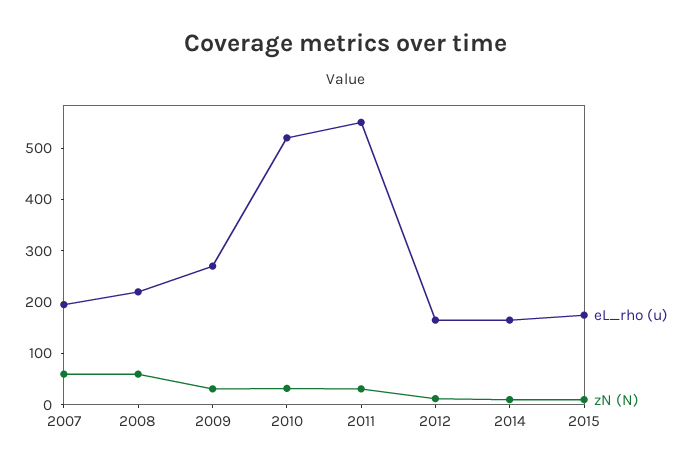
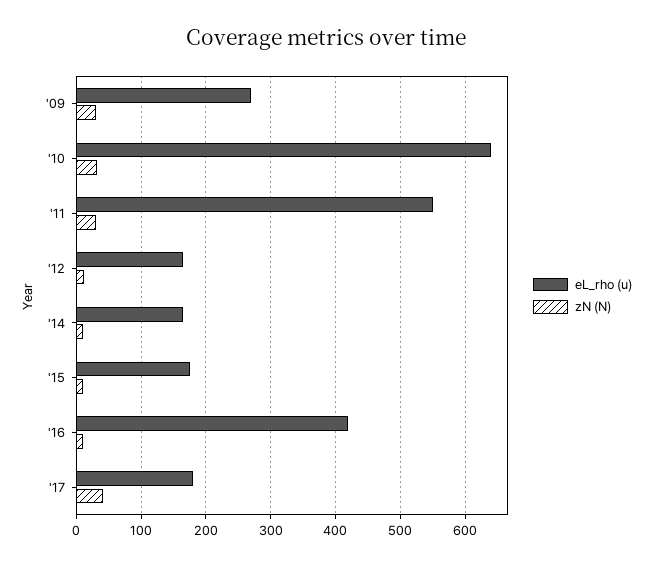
eL_rho (u), 2007: 200 -> none
zN (N), 2007: 60 -> none
eL_rho (u), 2008: 220 -> none
zN (N), 2008: 60 -> none
eL_rho (u), 2010: 520 -> 640
eL_rho (u), '16: none -> 420
zN (N), '16: none -> 10
eL_rho (u), '17: none -> 180
zN (N), '17: none -> 40

